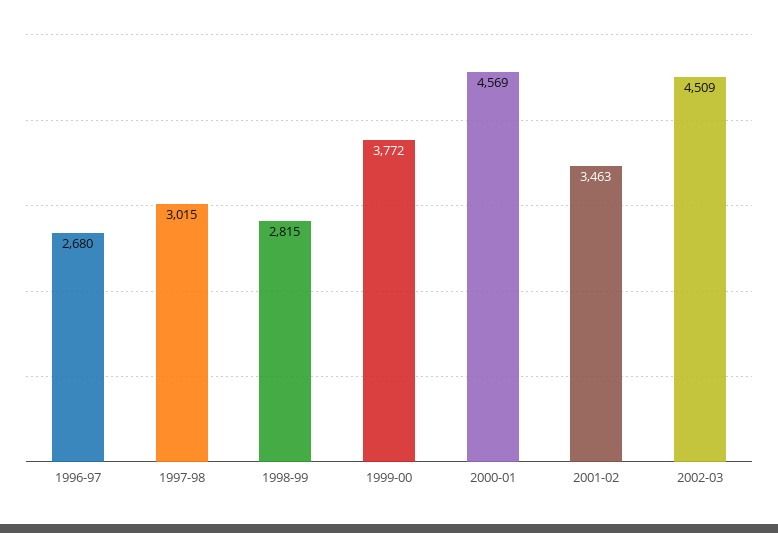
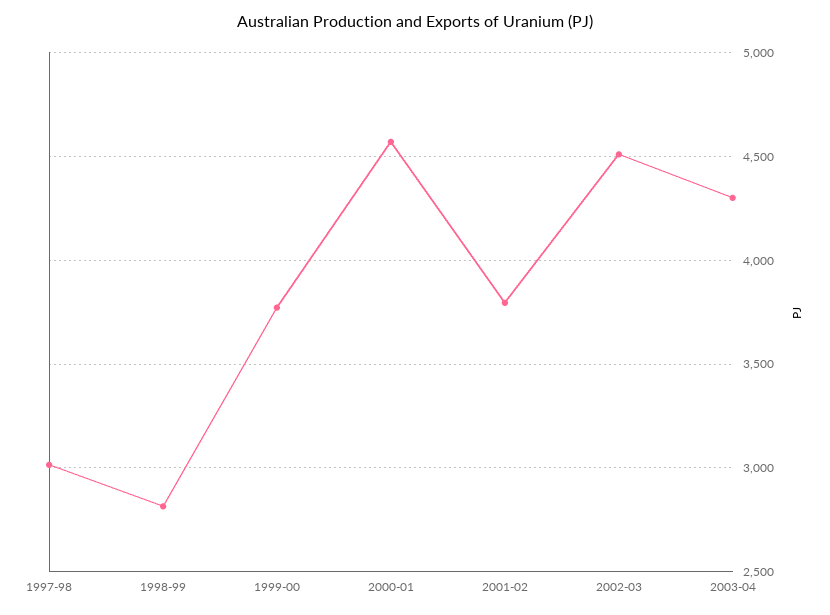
1996-97: 2680 -> none
2001-02: 3463 -> 3800
2003-04: none -> 4300

